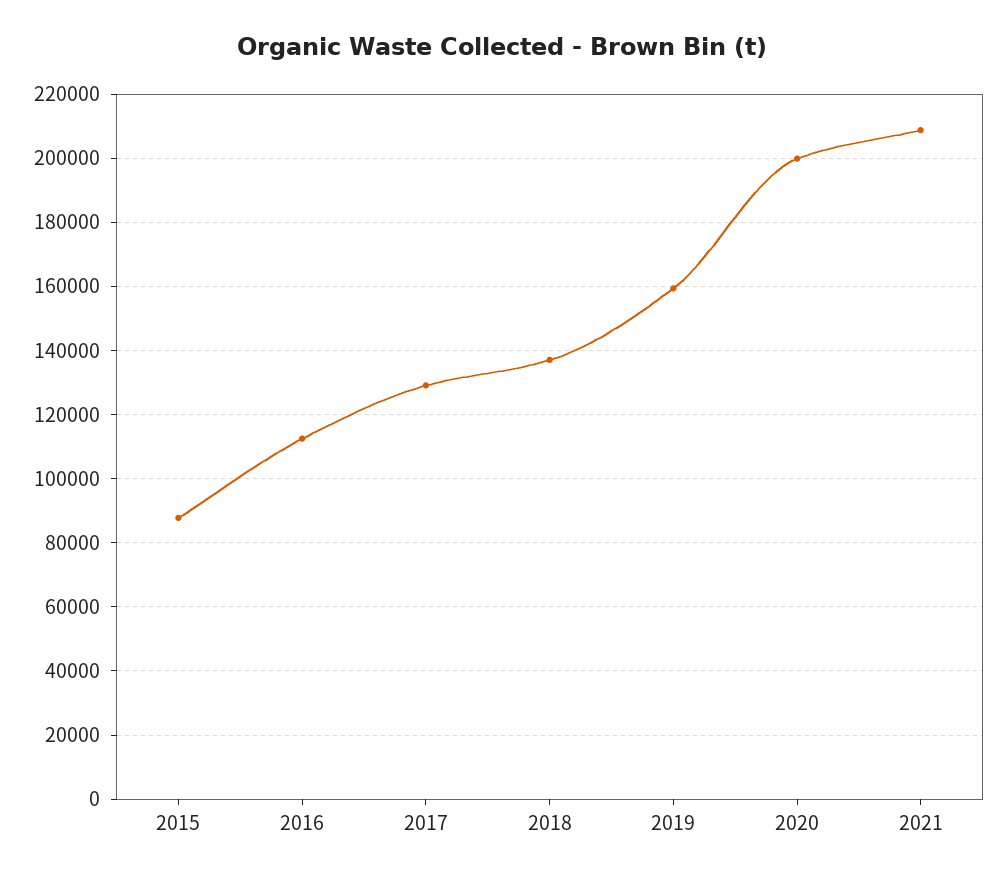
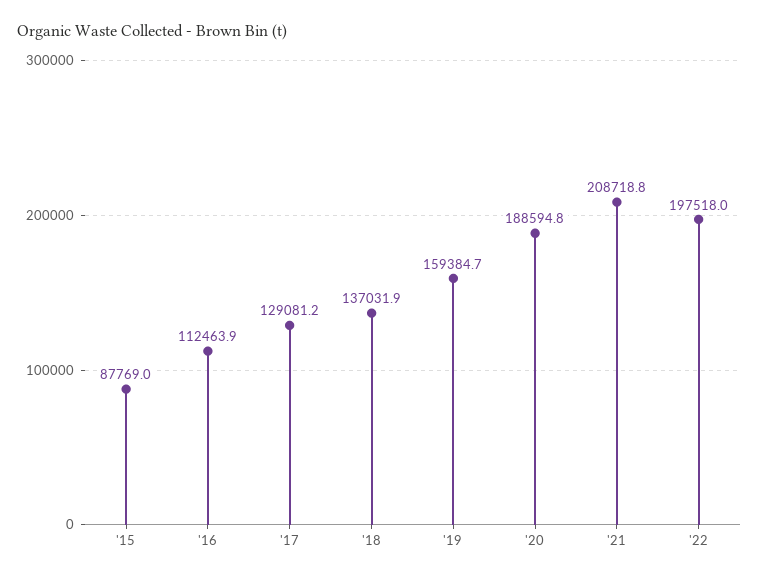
2020: 200000 -> 188594.8
'22: none -> 197518

